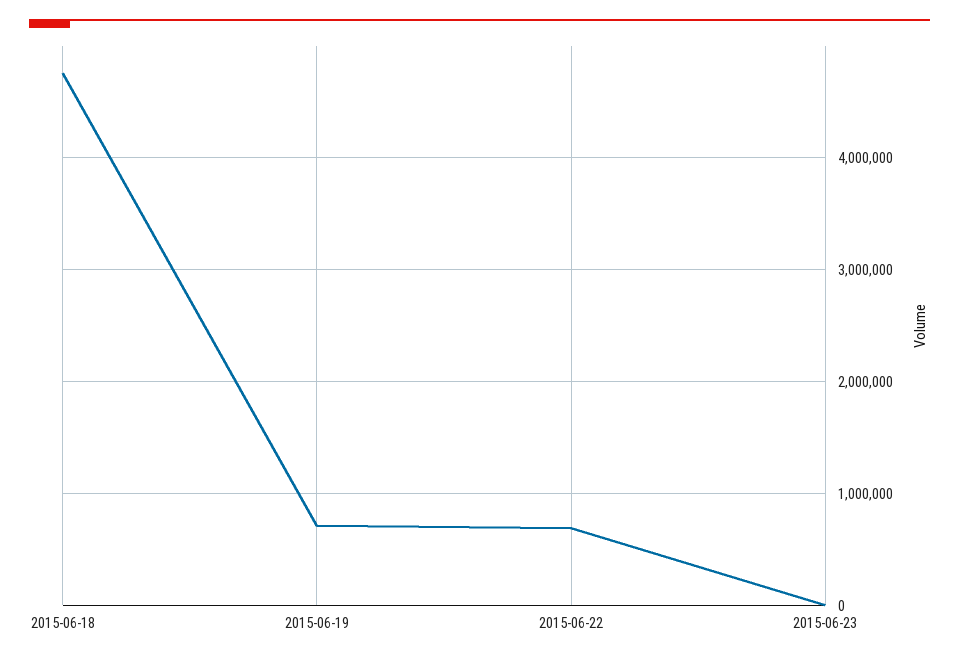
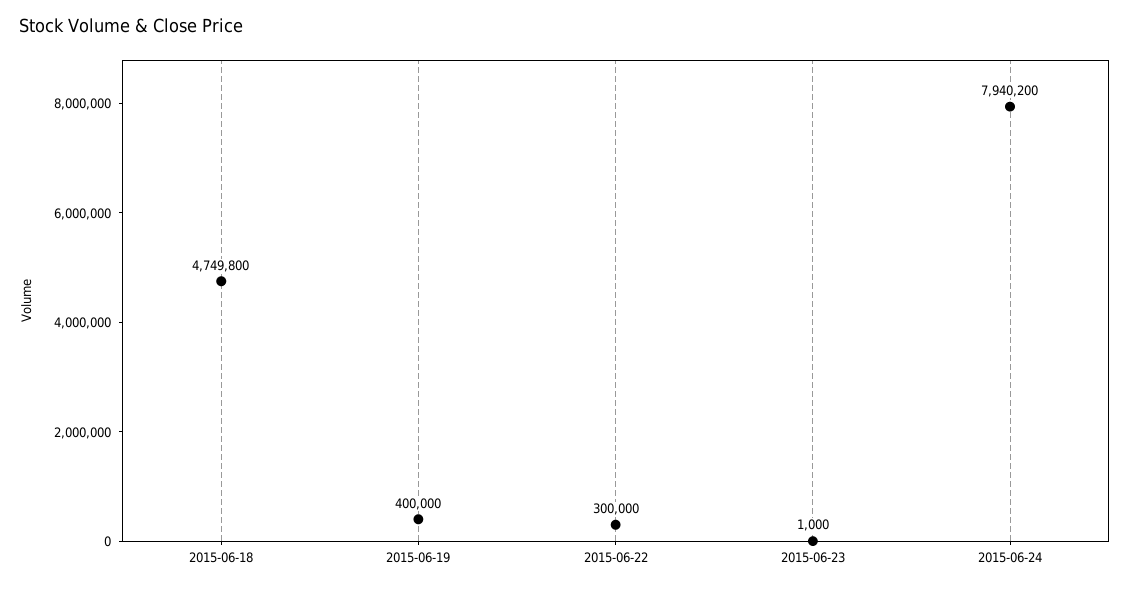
2015-06-19: 700000 -> 400000
2015-06-22: 700000 -> 300000
2015-06-24: none -> 7940200

